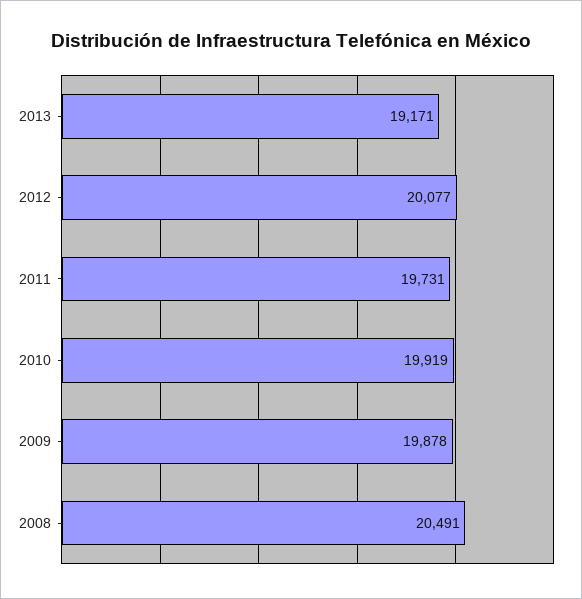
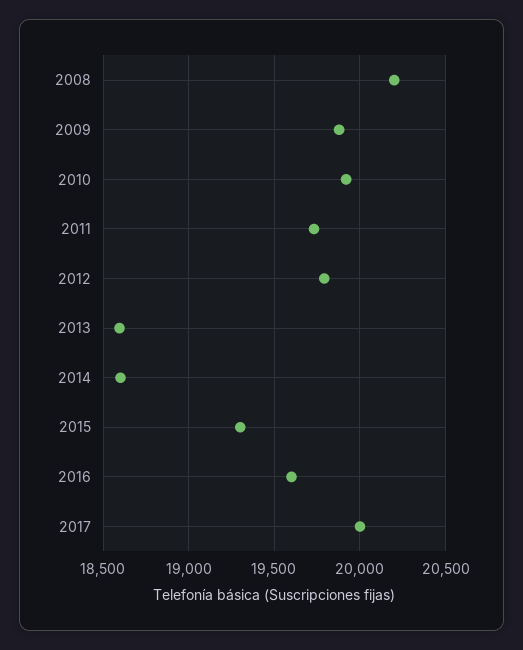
2013: 19171 -> 18600
2012: 20077 -> 19800
2008: 20491 -> 20200
2014: none -> 18600
2015: none -> 19300
2016: none -> 19600
2017: none -> 20000

